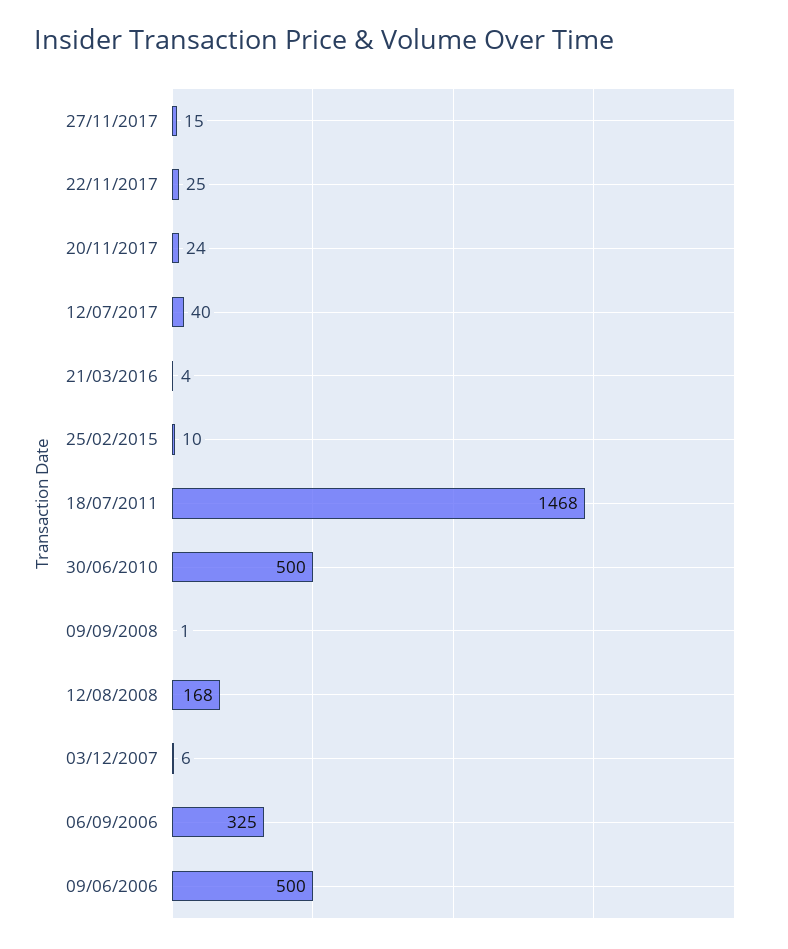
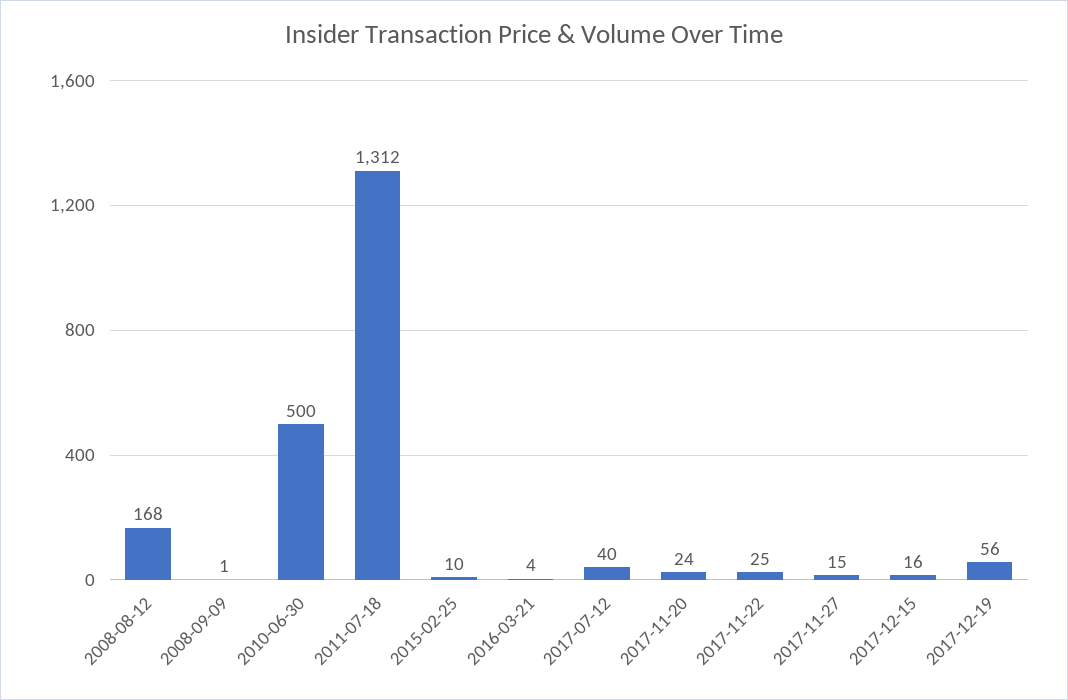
18/07/2011: 1468 -> 1312
03/12/2007: 6 -> none
06/09/2006: 325 -> none
09/06/2006: 500 -> none
2017-12-15: none -> 16
2017-12-19: none -> 56

